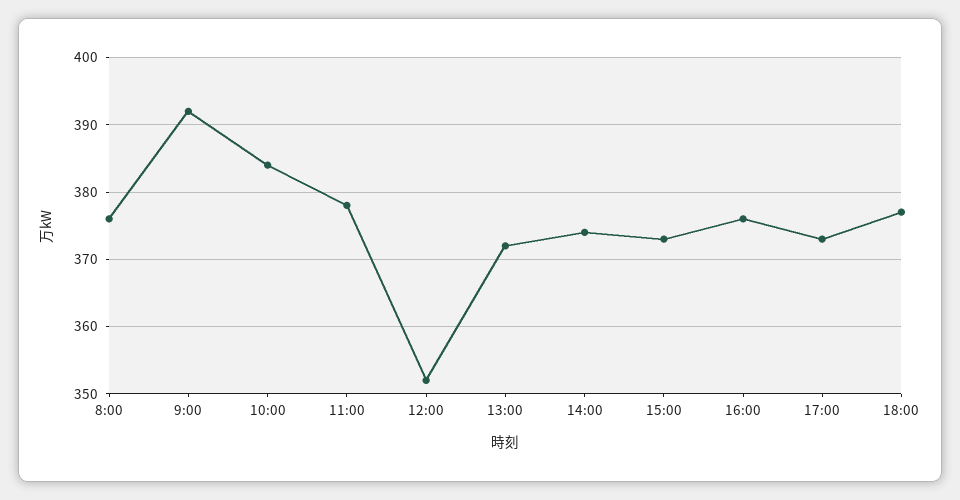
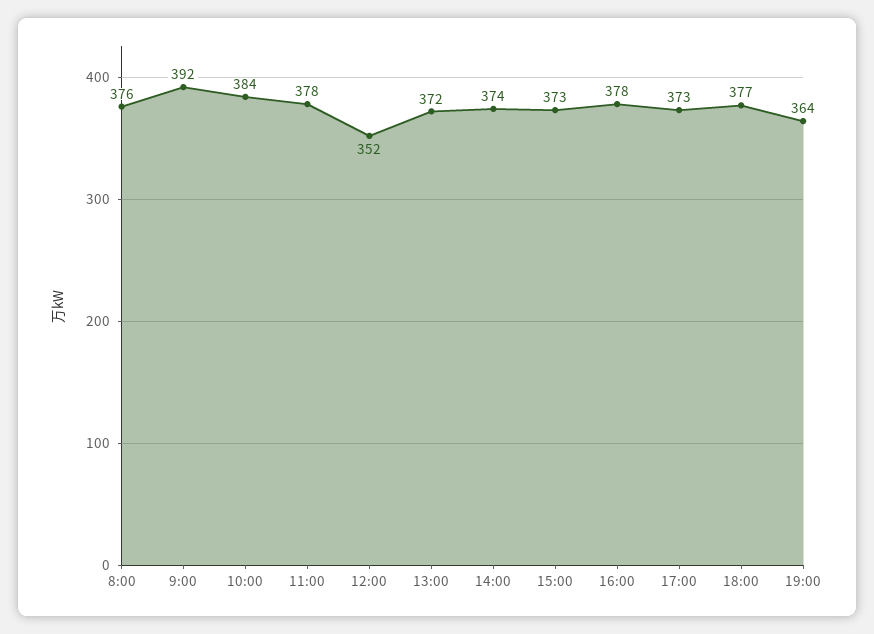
16:00: 376 -> 378
19:00: none -> 364

